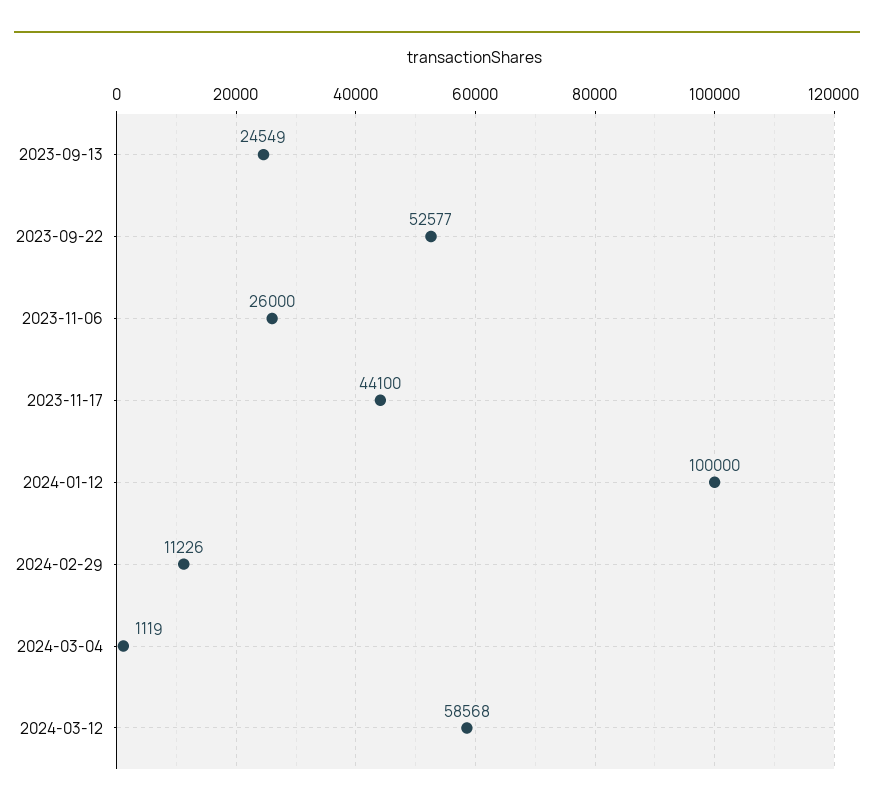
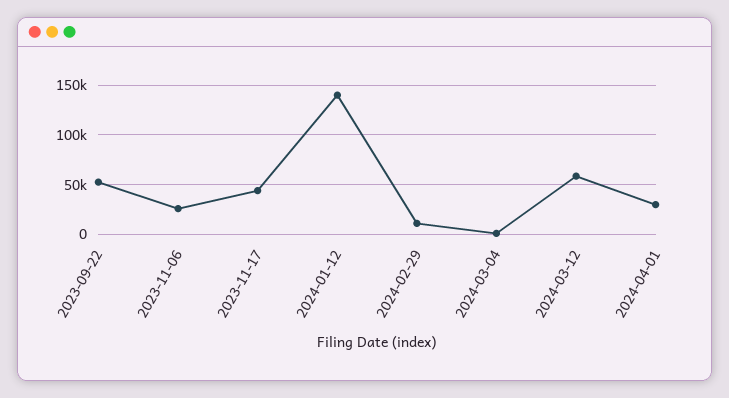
2023-09-13: 24549 -> none
2024-01-12: 100000 -> 140000
2024-04-01: none -> 30000

